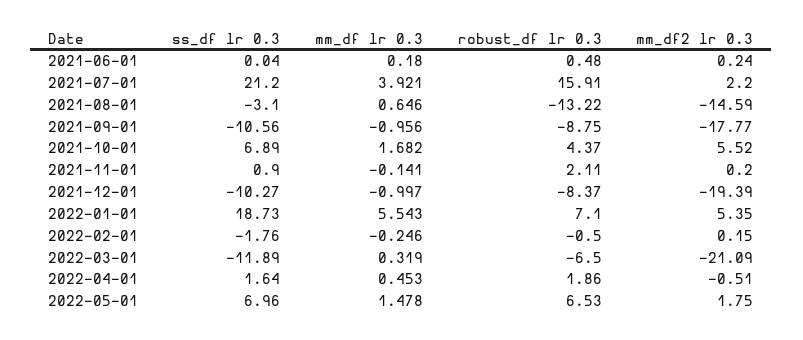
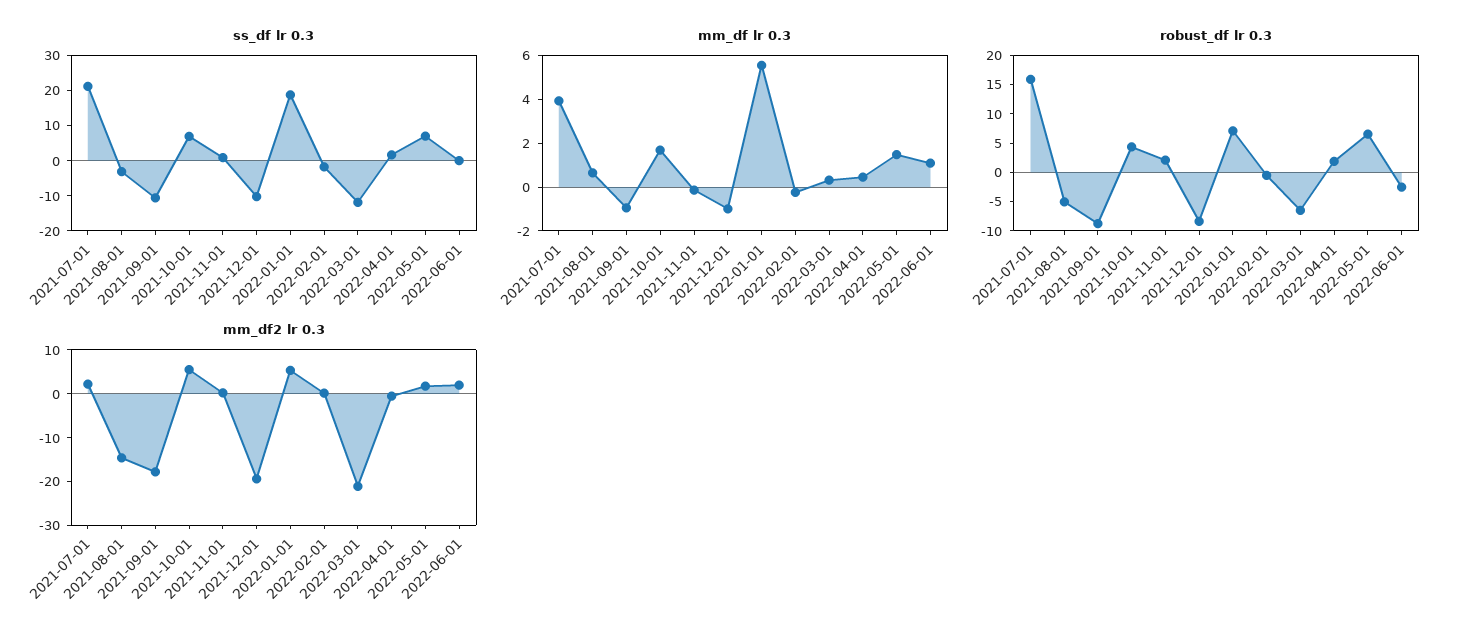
ss_df lr 0.3, 2021-06-01: 0.04 -> none
mm_df lr 0.3, 2021-06-01: 0.18 -> none
robust_df lr 0.3, 2021-06-01: 0.48 -> none
mm_df2 lr 0.3, 2021-06-01: 0.24 -> none
robust_df lr 0.3, 2021-08-01: -13.22 -> -5
ss_df lr 0.3, 2022-06-01: none -> 0
mm_df lr 0.3, 2022-06-01: none -> 1
robust_df lr 0.3, 2022-06-01: none -> -2.5
mm_df2 lr 0.3, 2022-06-01: none -> 2

